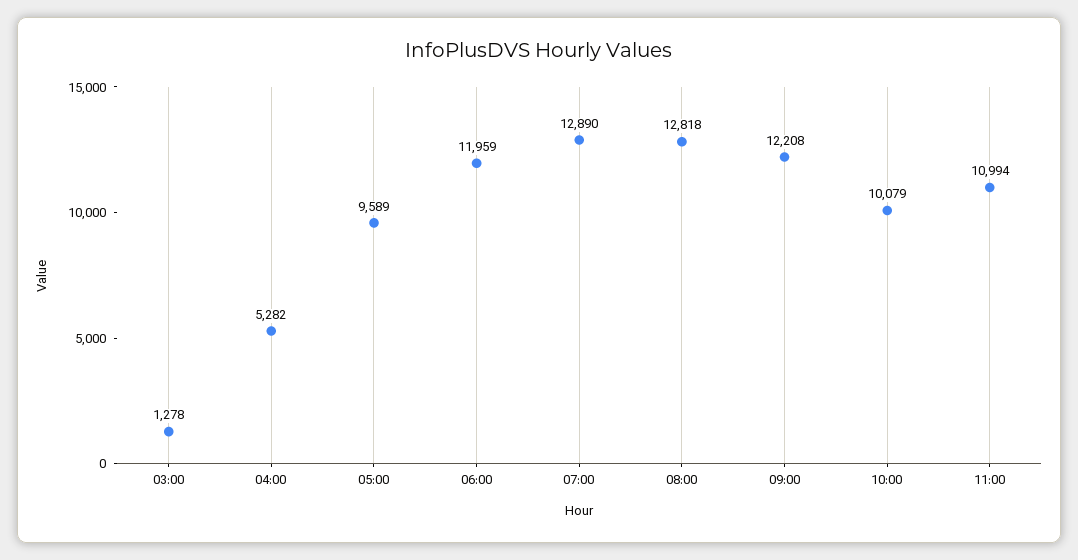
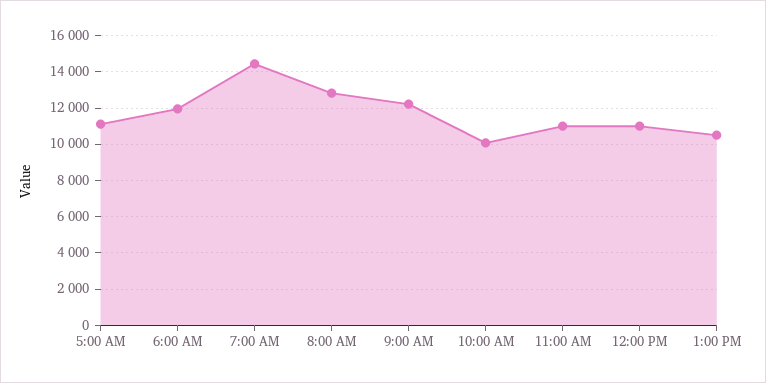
03:00: 1278 -> none
04:00: 5282 -> none
05:00: 9589 -> 11000
07:00: 12890 -> 14500
12:00 PM: none -> 11000
1:00 PM: none -> 10500

